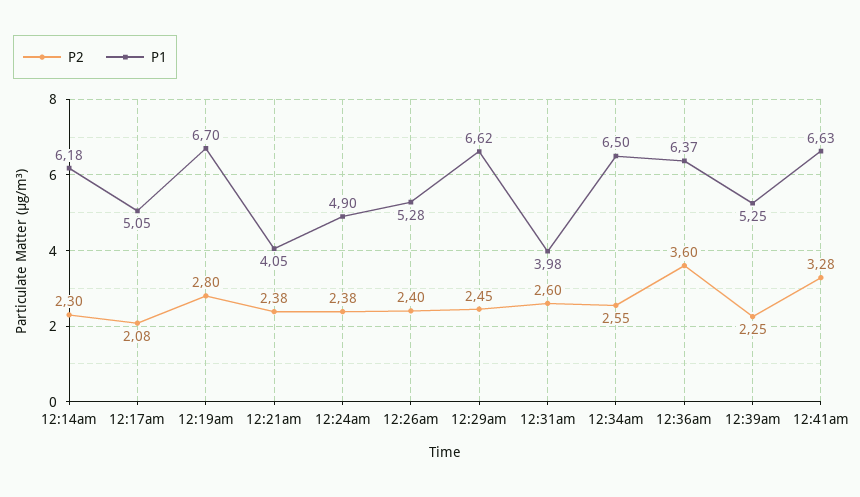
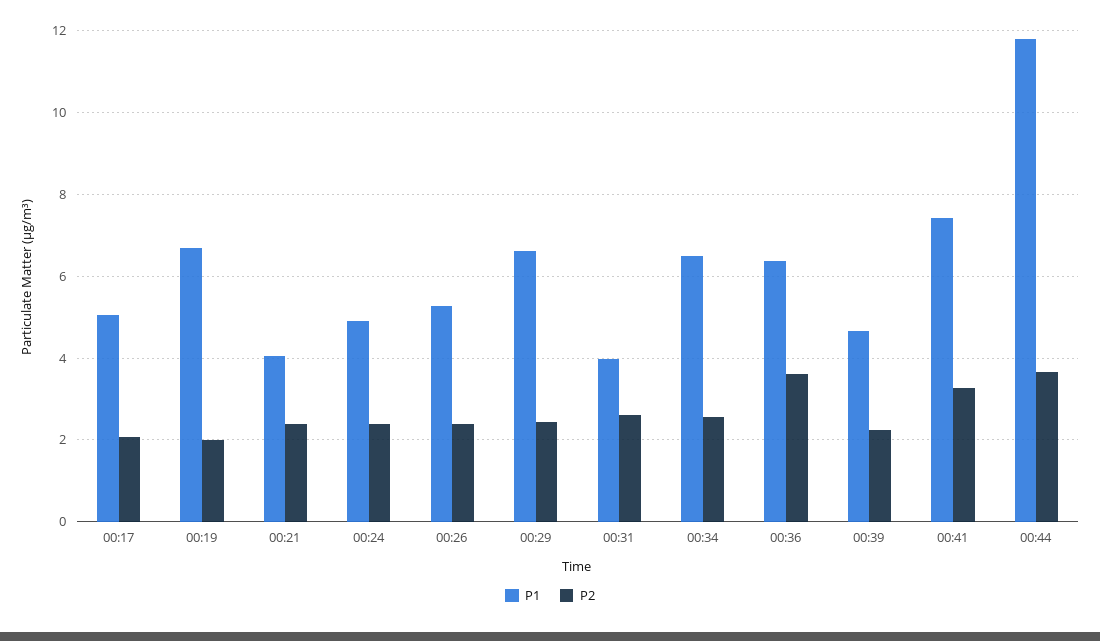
P2, 12:14am: 2.3 -> none
P1, 12:14am: 6.18 -> none
P2, 12:19am: 2.8 -> 2
P1, 12:39am: 5.25 -> 4.6
P1, 12:41am: 6.63 -> 7.4
P1, 00:44: none -> 11.8
P2, 00:44: none -> 3.6

